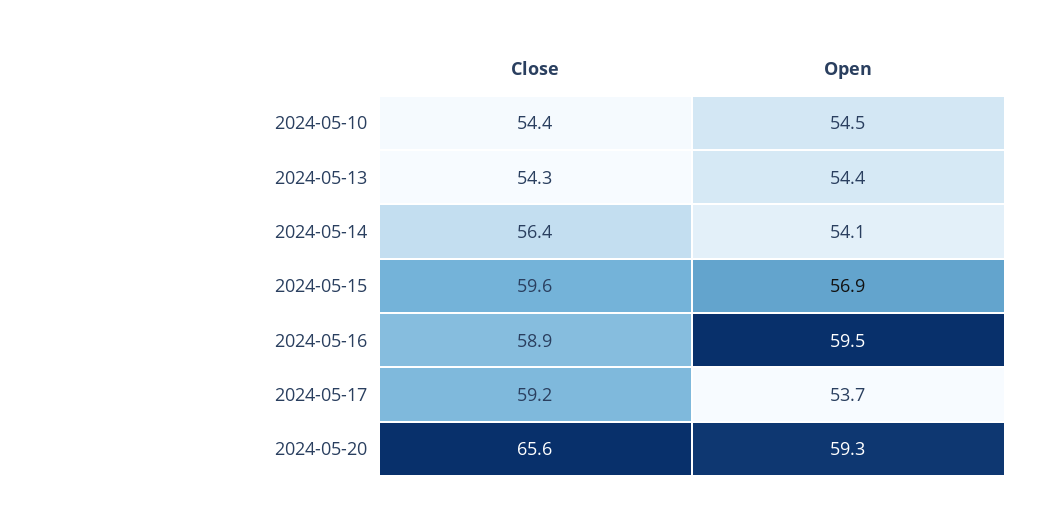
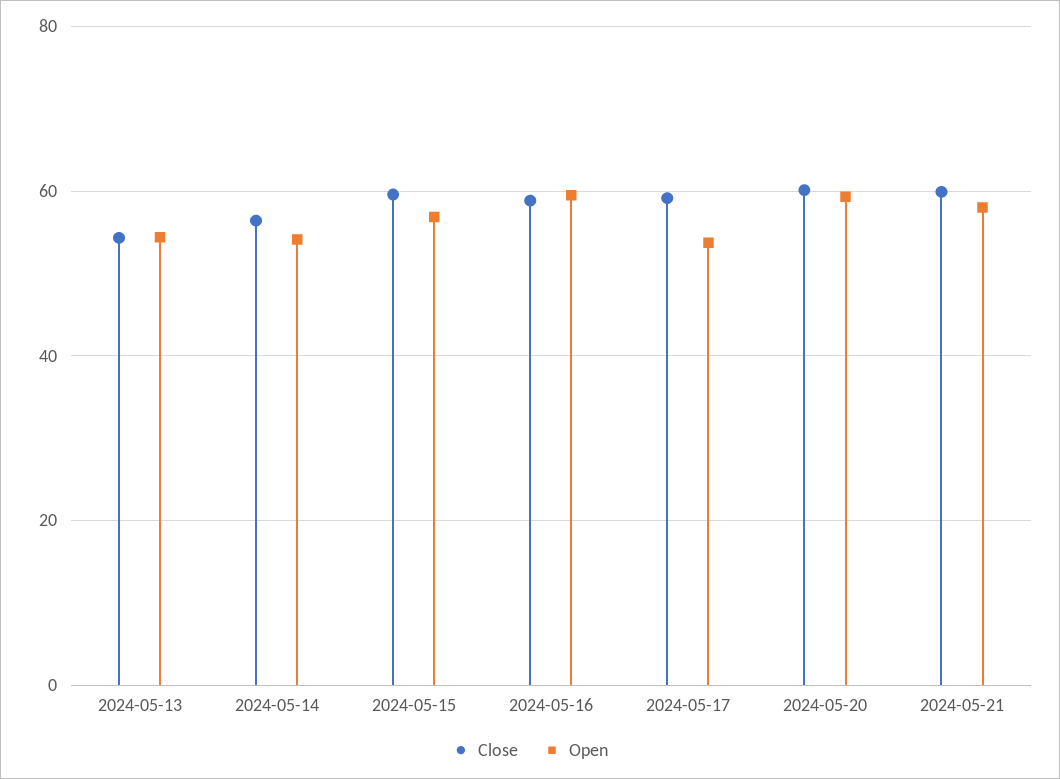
Close, 2024-05-10: 54.4 -> none
Open, 2024-05-10: 54.5 -> none
Close, 2024-05-20: 65.6 -> 60
Close, 2024-05-21: none -> 60
Open, 2024-05-21: none -> 58

